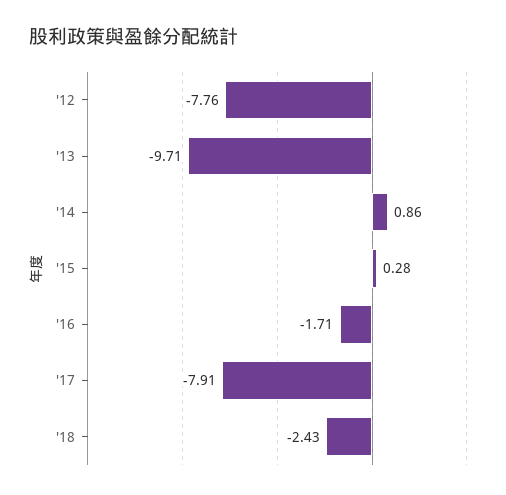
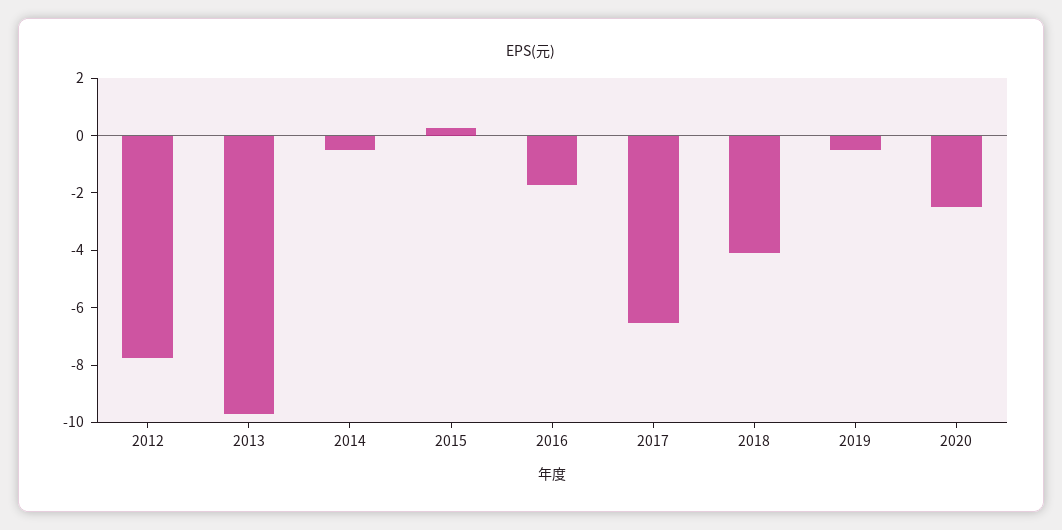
'14: 0.86 -> -0.5
'17: -7.91 -> -6.5
'18: -2.43 -> -4
2019: none -> -0.5
2020: none -> -2.5

